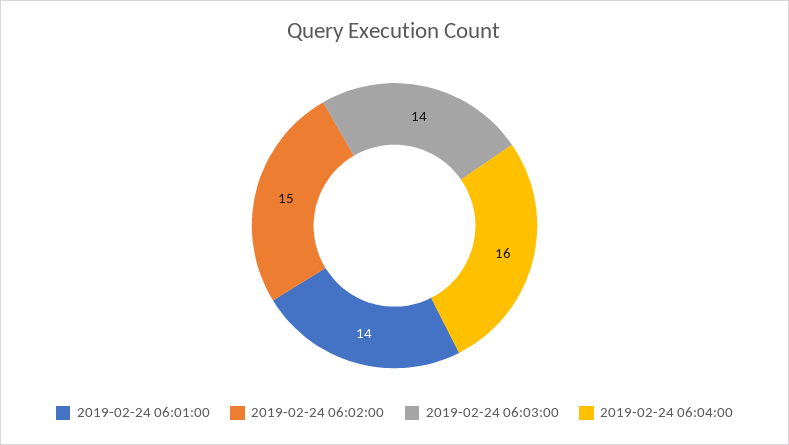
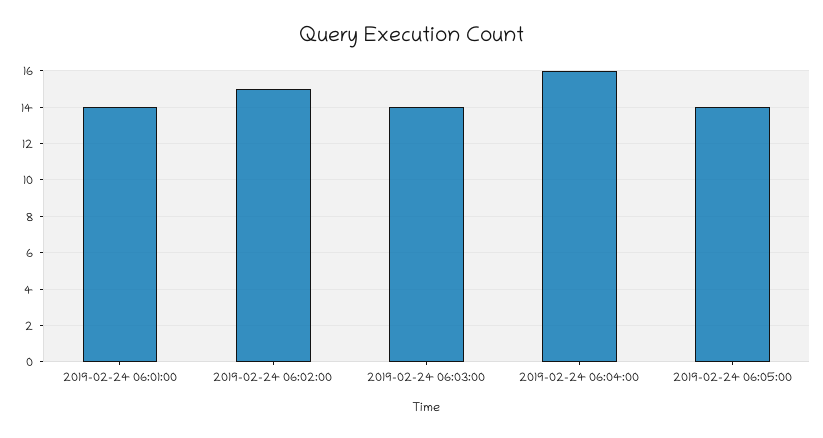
2019-02-24 06:05:00: none -> 14

